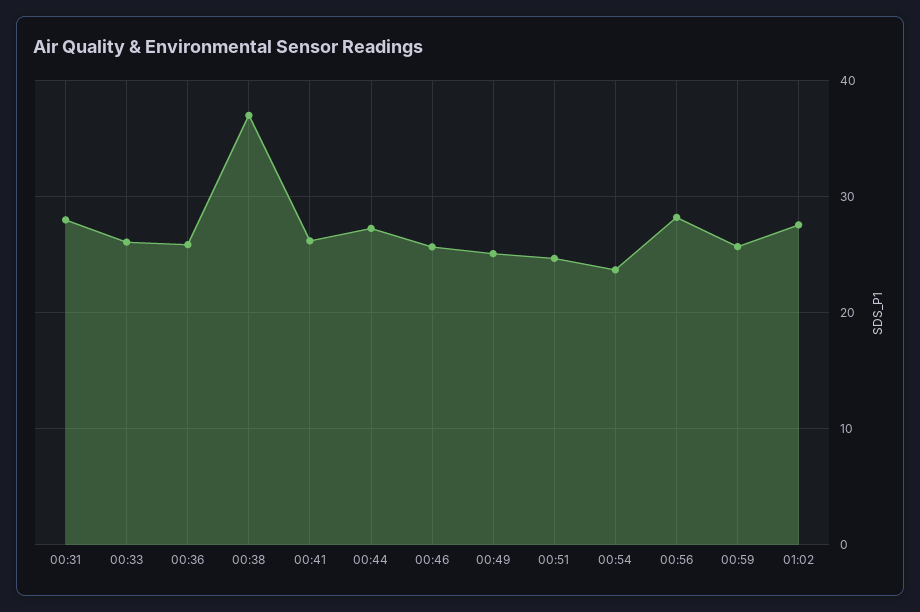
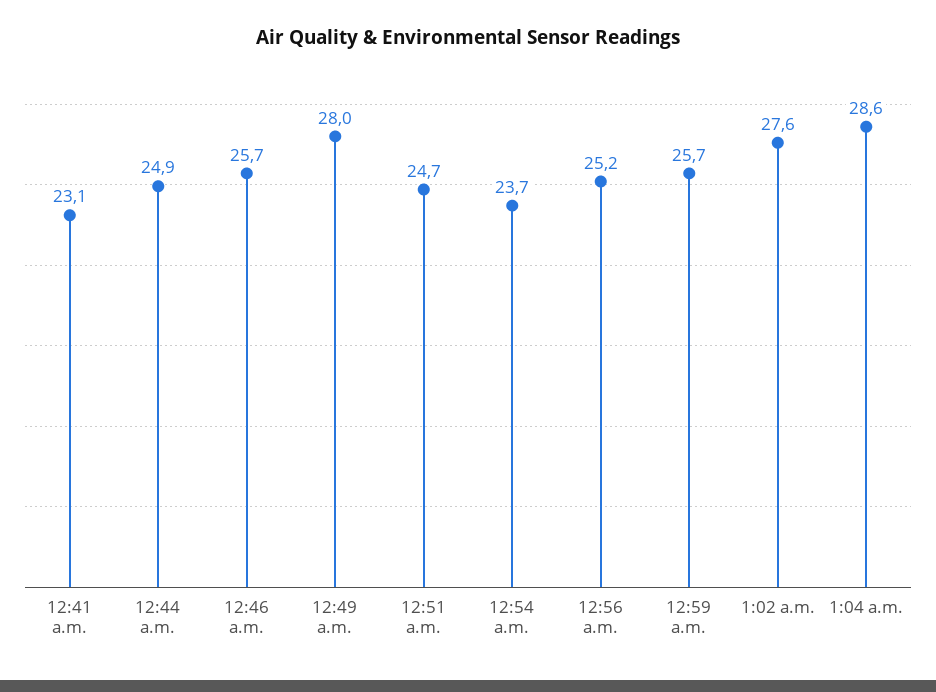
00:31: 28 -> none
00:33: 26 -> none
00:36: 26 -> none
00:38: 37 -> none
00:41: 26 -> 23.1
00:44: 27 -> 24.9
00:49: 25 -> 28
00:56: 28 -> 25.2
1:04 a.m.: none -> 28.6

